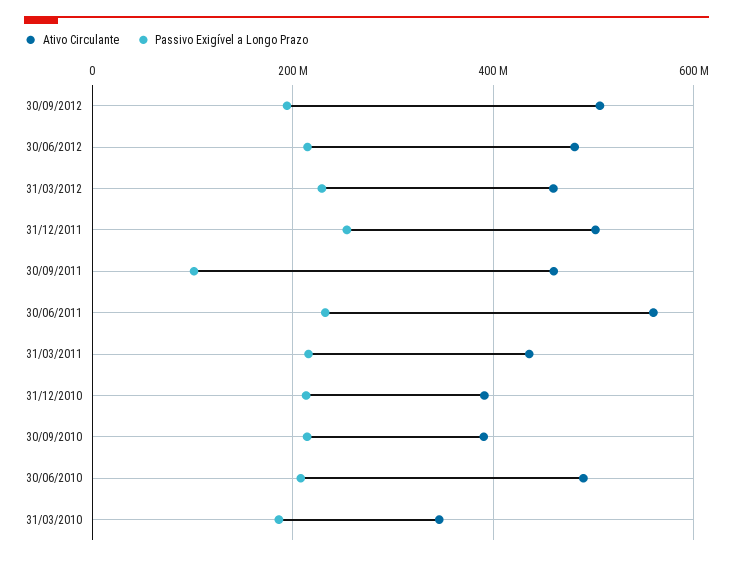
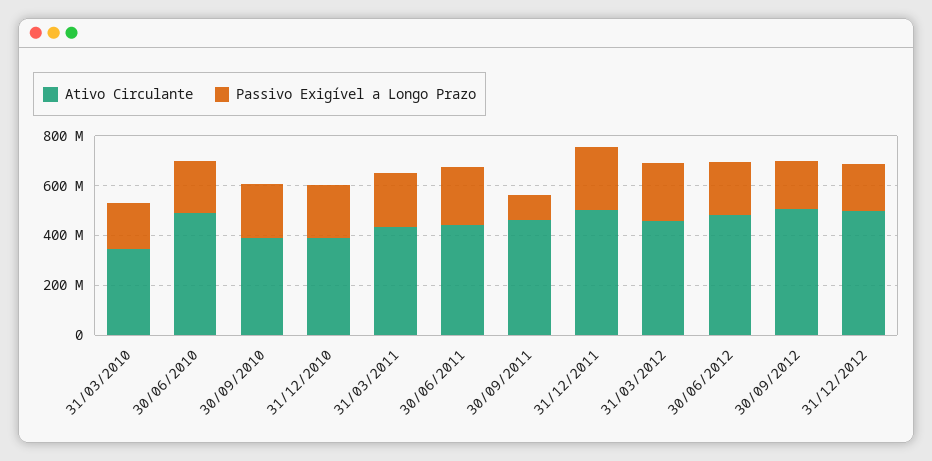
Ativo Circulante, 30/06/2011: 560000000 -> 450000000
Ativo Circulante, 31/12/2012: none -> 500000000
Passivo Exigível a Longo Prazo, 31/12/2012: none -> 200000000

